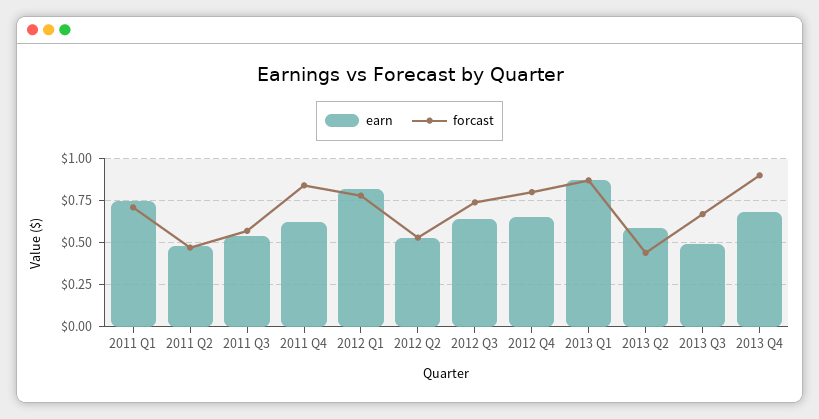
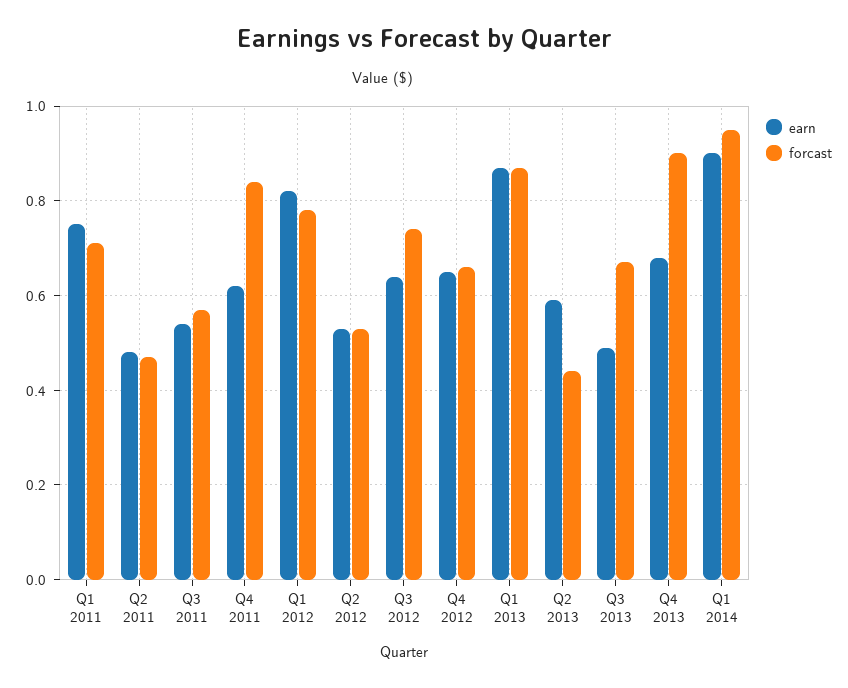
forcast, 2012 Q4: 0.8 -> 0.65
earn, Q1 2014: none -> 0.9
forcast, Q1 2014: none -> 0.95

